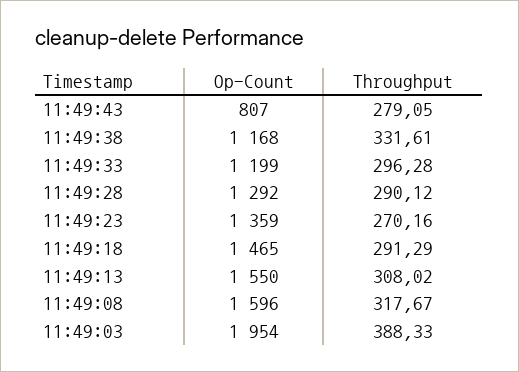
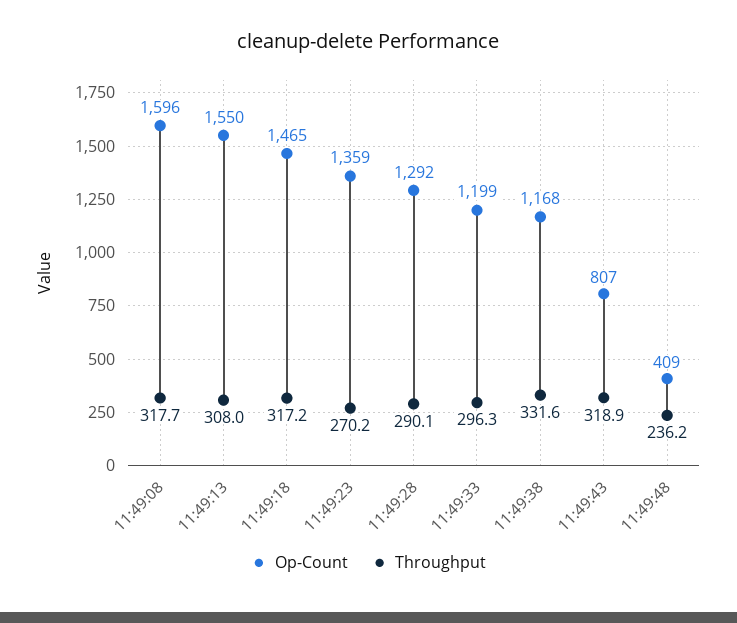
Throughput, 11:49:43: 279.05 -> 318.9
Throughput, 11:49:18: 291.29 -> 317.2
Op-Count, 11:49:03: 1954 -> none
Throughput, 11:49:03: 388.33 -> none
Op-Count, 11:49:48: none -> 409
Throughput, 11:49:48: none -> 236.2

